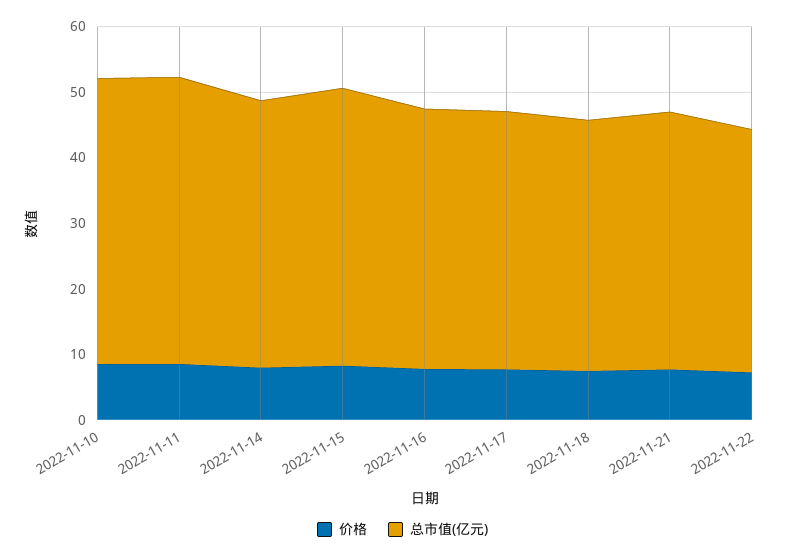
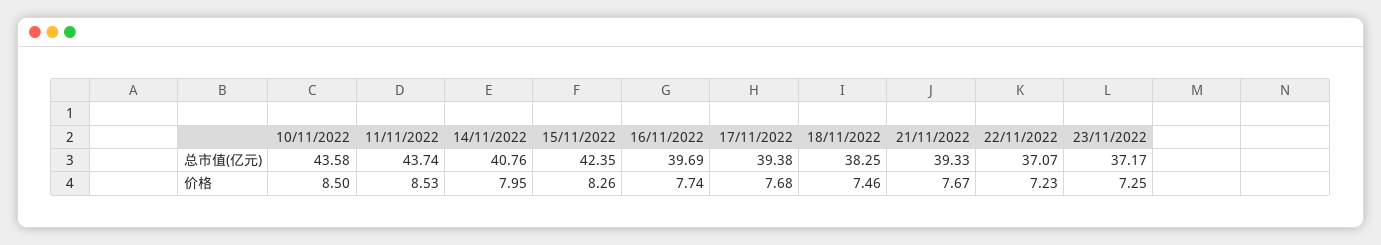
总市值(亿元), 23/11/2022: none -> 37.17
价格, 23/11/2022: none -> 7.25

